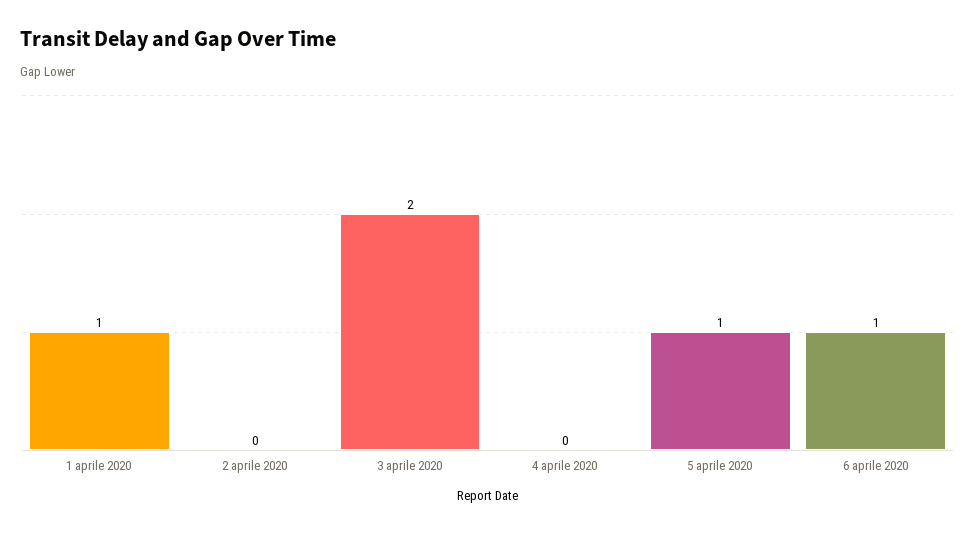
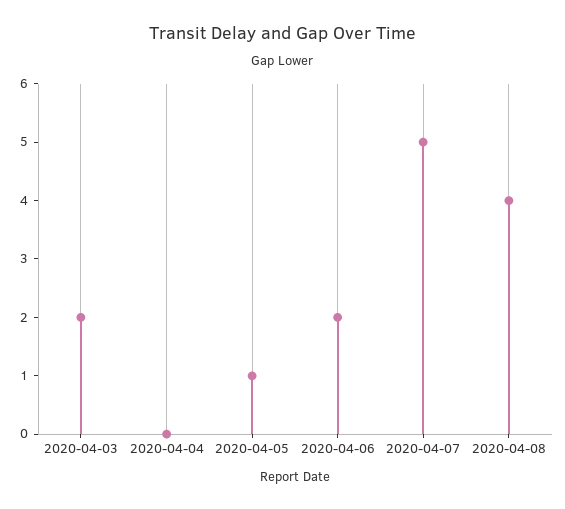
1 aprile 2020: 1 -> none
2 aprile 2020: 0 -> none
6 aprile 2020: 1 -> 2
2020-04-07: none -> 5
2020-04-08: none -> 4

